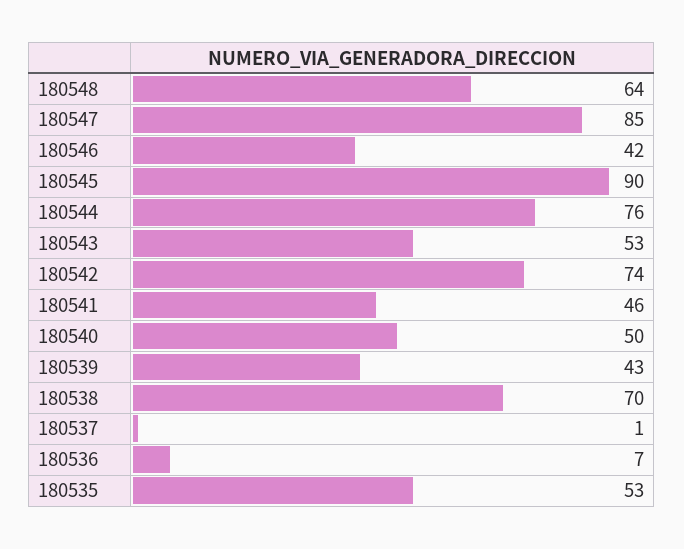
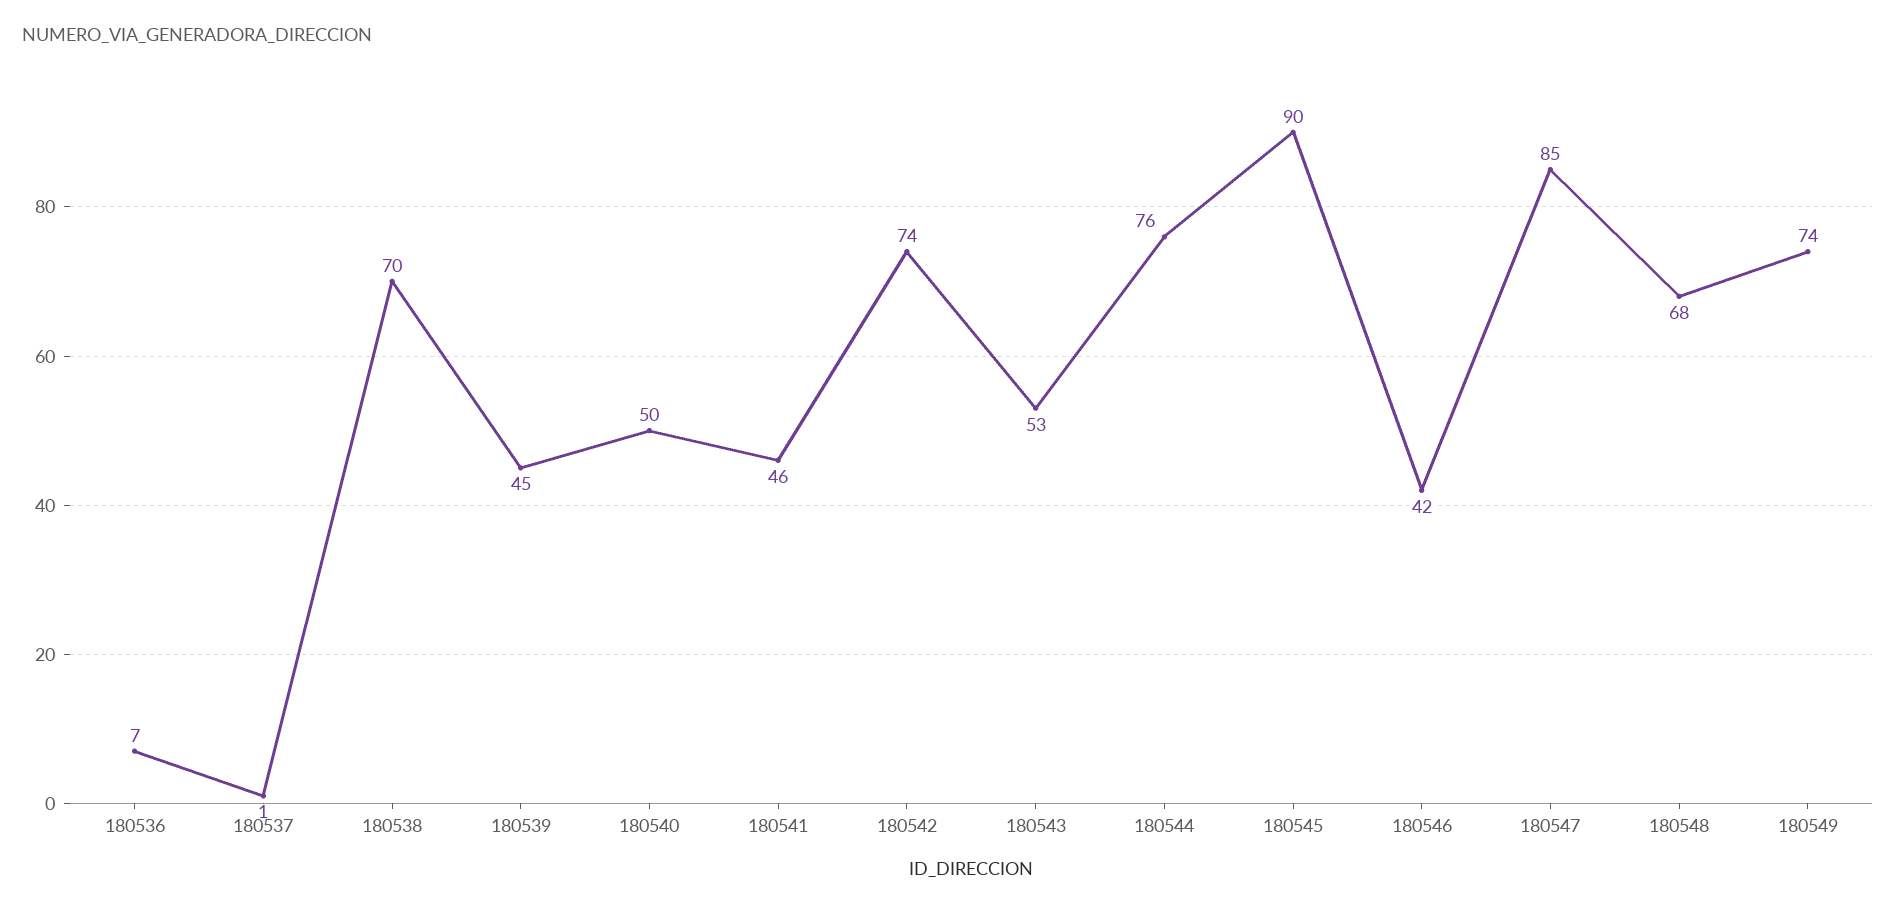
180548: 64 -> 68
180539: 43 -> 45
180535: 53 -> none
180549: none -> 74

